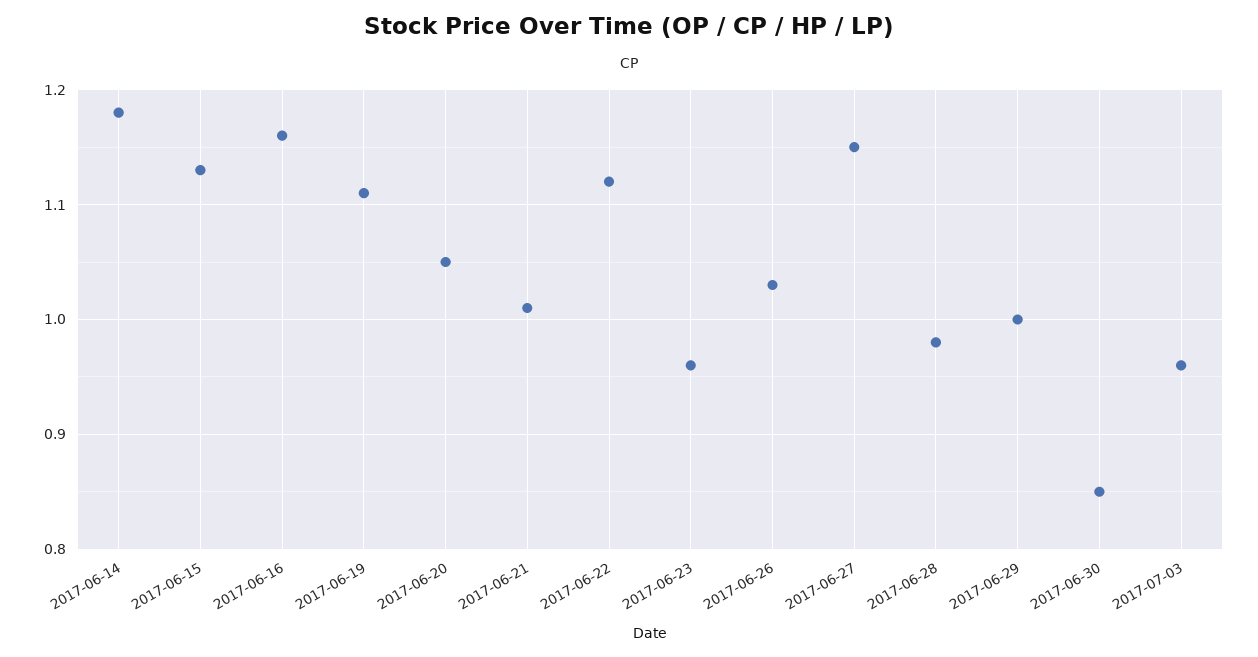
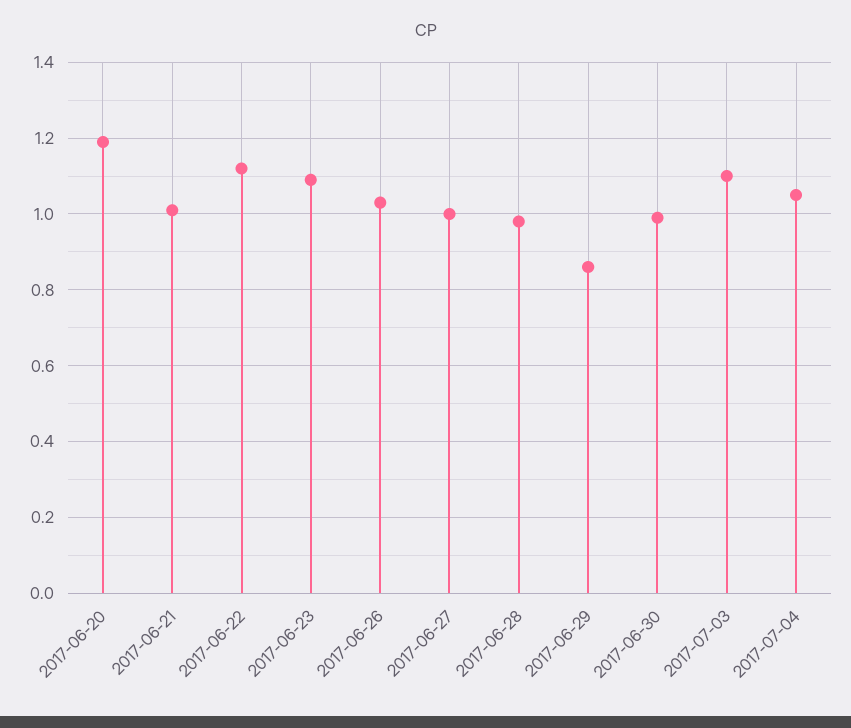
2017-06-14: 1.18 -> none
2017-06-15: 1.13 -> none
2017-06-16: 1.16 -> none
2017-06-19: 1.11 -> none
2017-06-20: 1.05 -> 1.2
2017-06-23: 0.96 -> 1.1
2017-06-27: 1.15 -> 1
2017-06-29: 1 -> 0.85
2017-06-30: 0.85 -> 1
2017-07-03: 0.96 -> 1.1
2017-07-04: none -> 1.05

